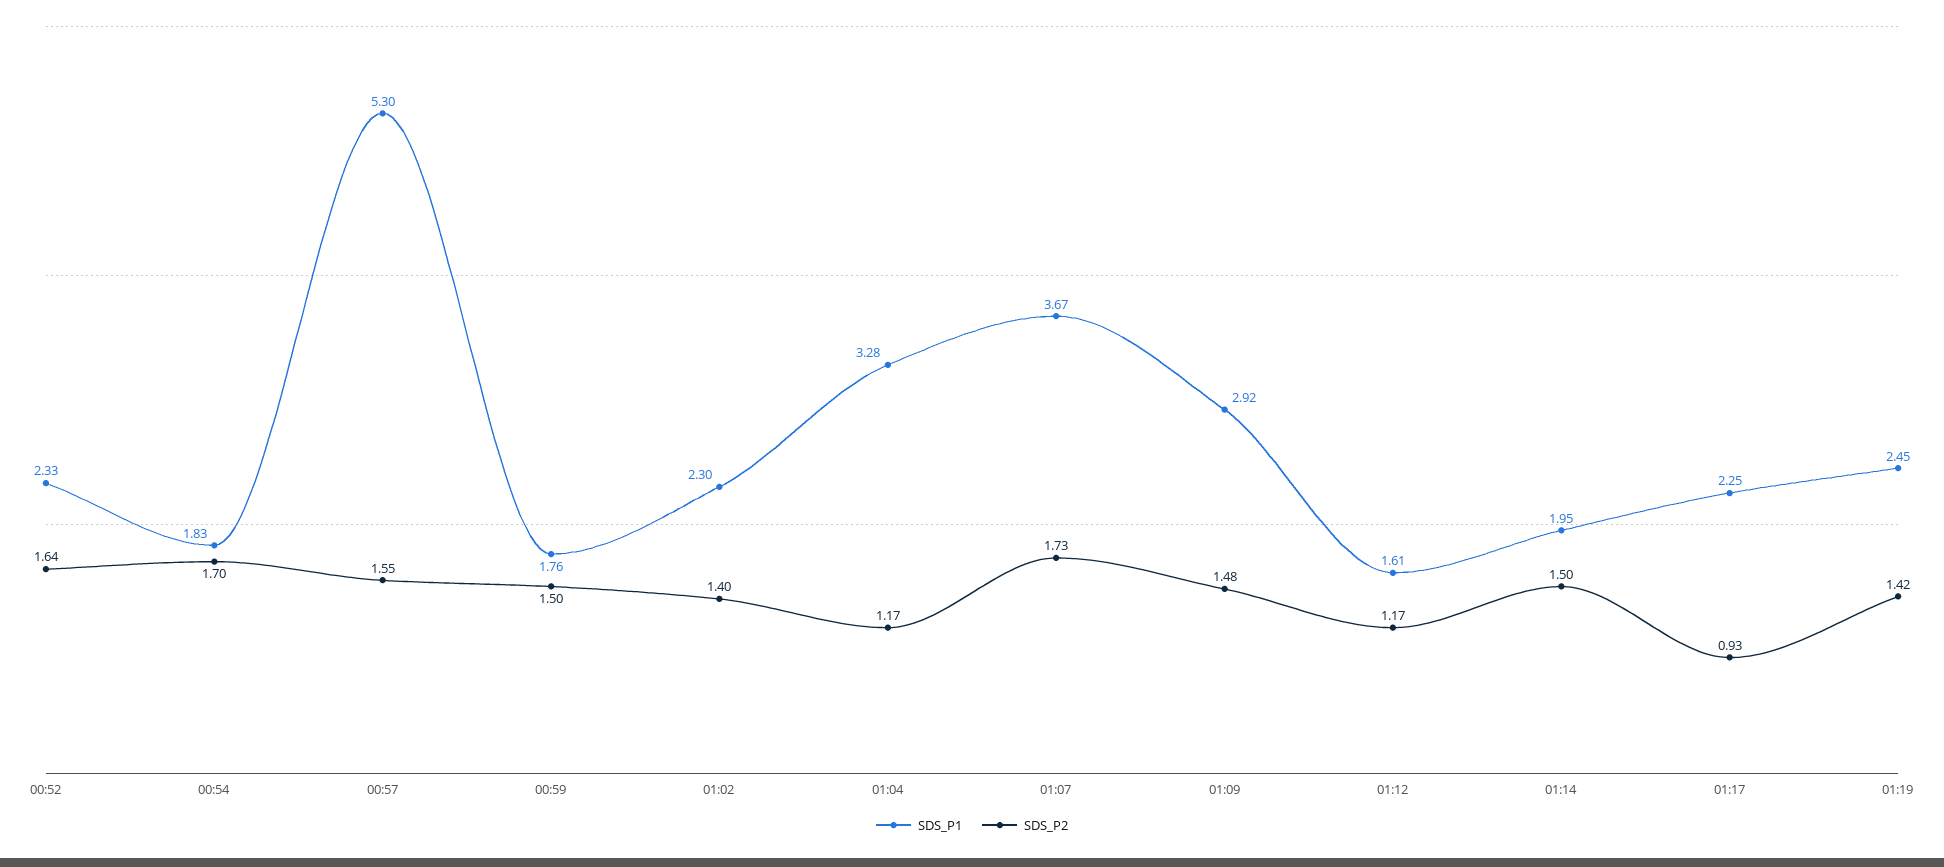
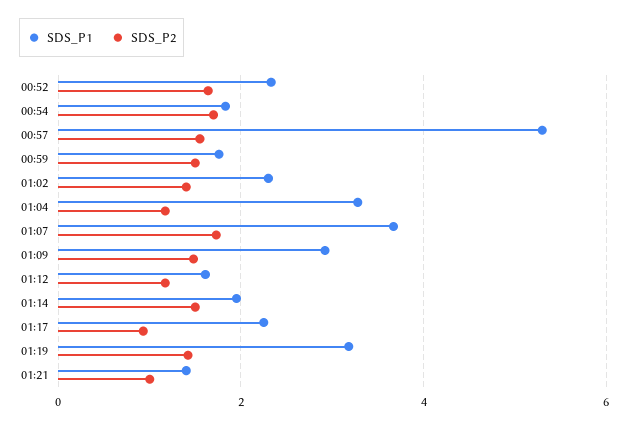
SDS_P1, 01:19: 2.45 -> 3.2
SDS_P1, 01:21: none -> 1.4
SDS_P2, 01:21: none -> 1

